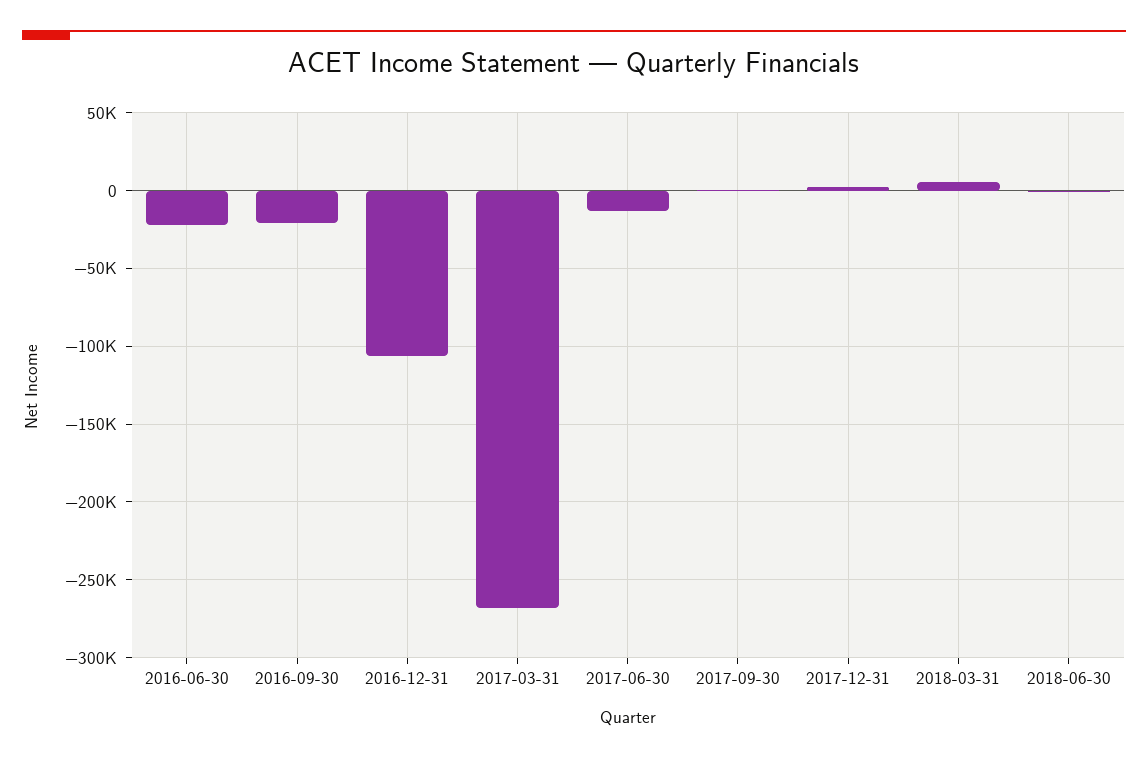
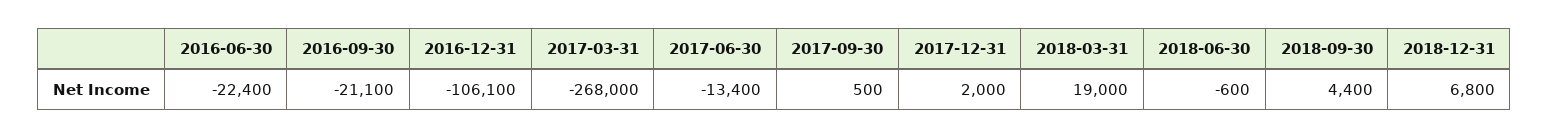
2018-03-31: 5000 -> 19000
2018-09-30: none -> 4400
2018-12-31: none -> 6800

